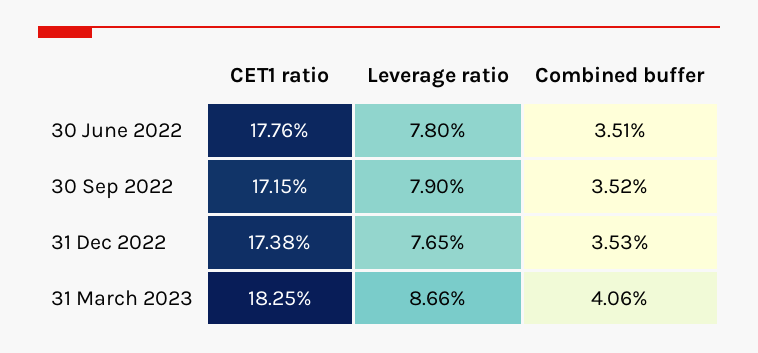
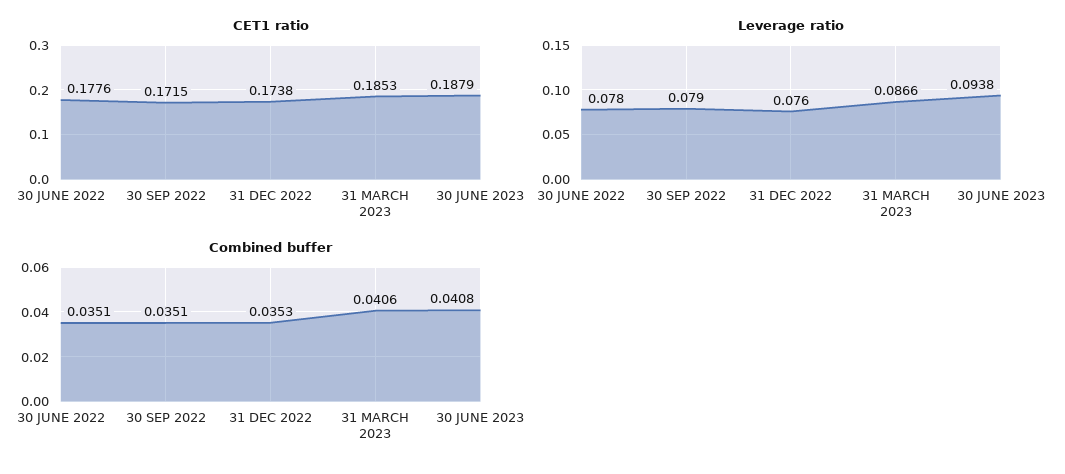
Combined buffer, 30 Sep 2022: 0.0352 -> 0.0351
Leverage ratio, 31 Dec 2022: 0.0765 -> 0.076
CET1 ratio, 31 March 2023: 0.1825 -> 0.1853
CET1 ratio, 30 JUNE 2023: none -> 0.1879
Leverage ratio, 30 JUNE 2023: none -> 0.0938
Combined buffer, 30 JUNE 2023: none -> 0.0408

